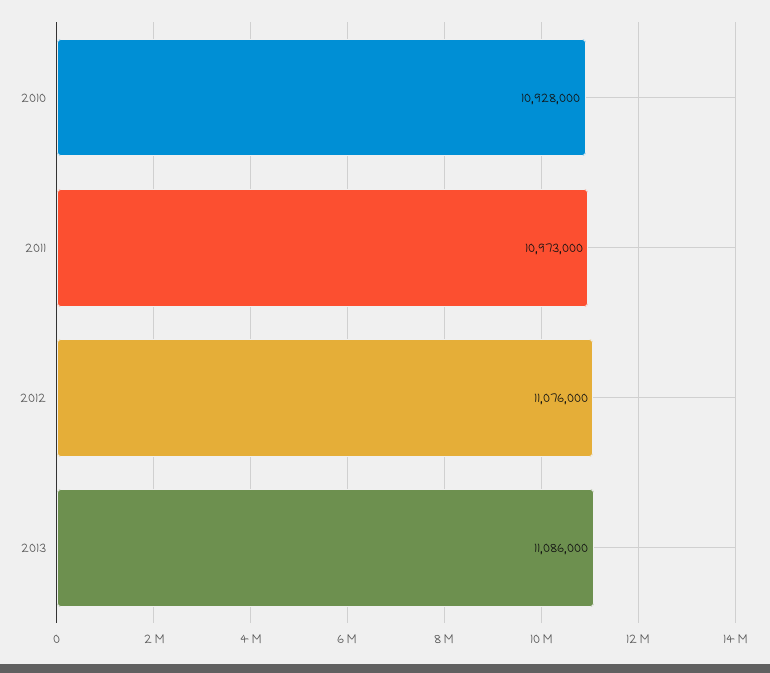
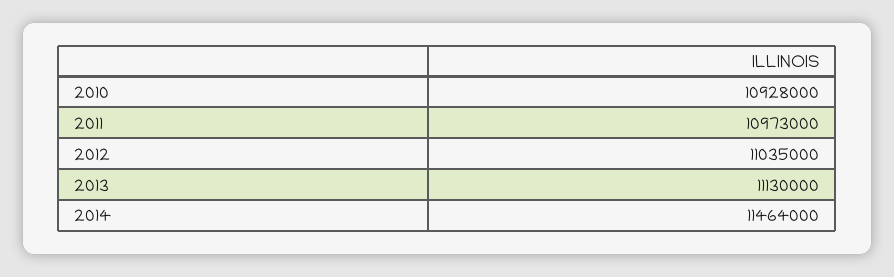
2012: 11076000 -> 11035000
2013: 11086000 -> 11130000
2014: none -> 11464000

